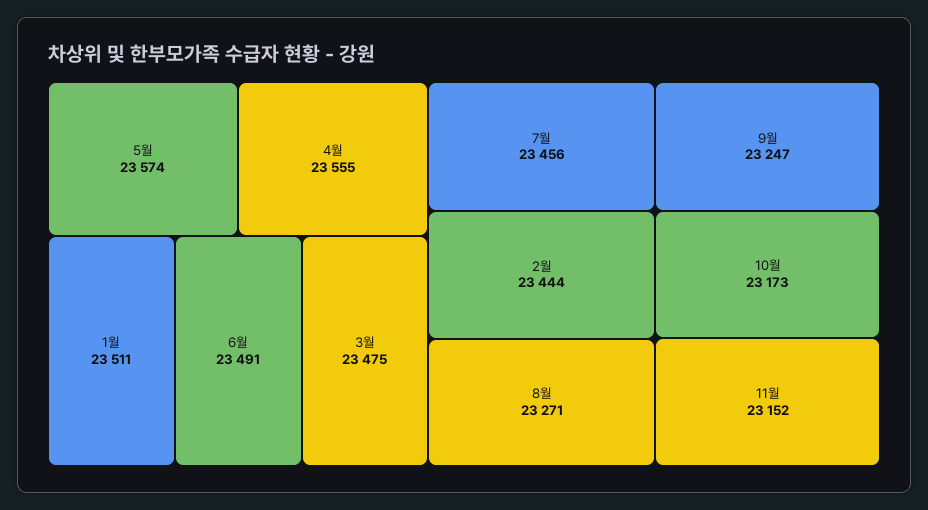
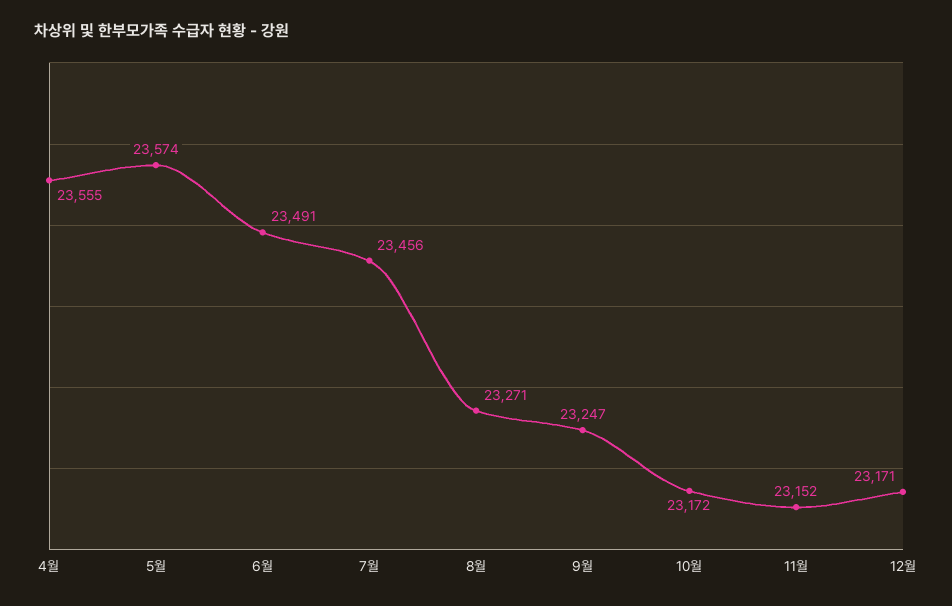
1월: 23511 -> none
3월: 23475 -> none
2월: 23444 -> none
10월: 23173 -> 23172
12월: none -> 23171

